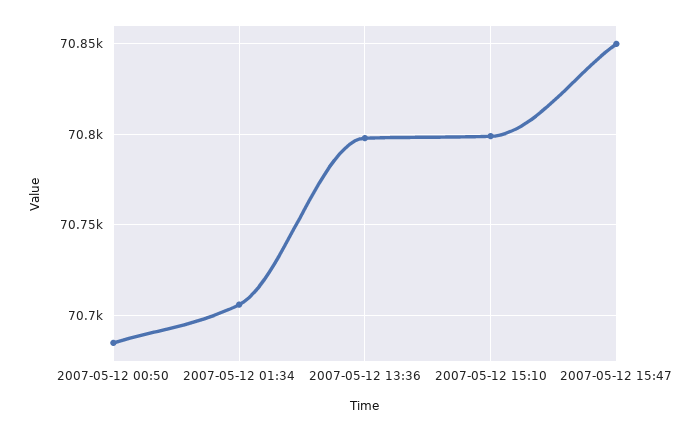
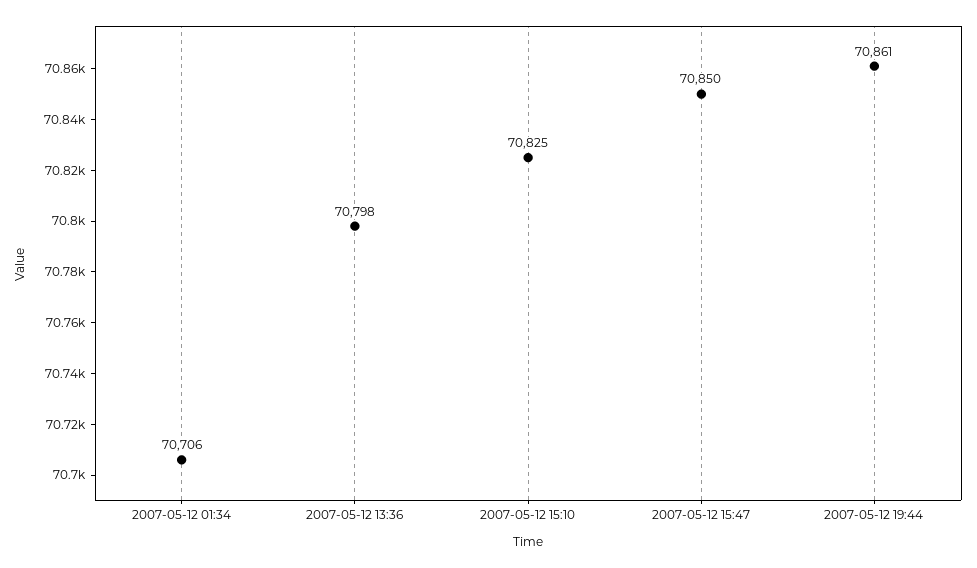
2007-05-12 00:50: 70685 -> none
2007-05-12 15:10: 70800 -> 70825
2007-05-12 19:44: none -> 70861

